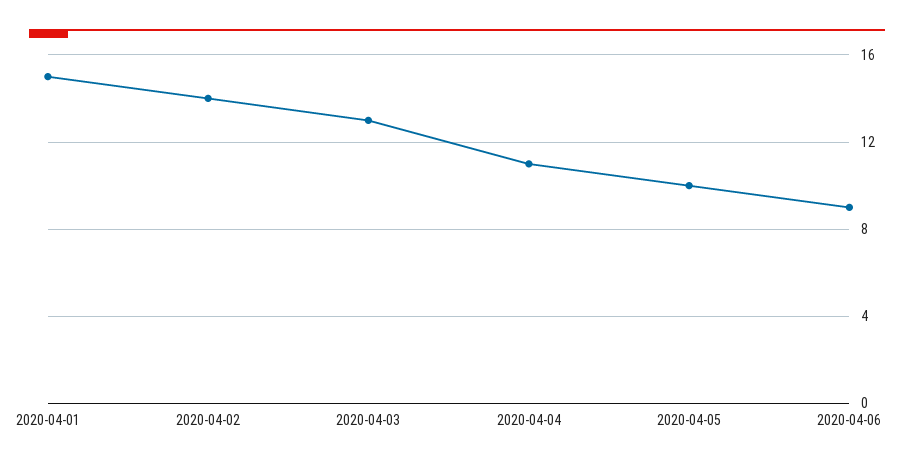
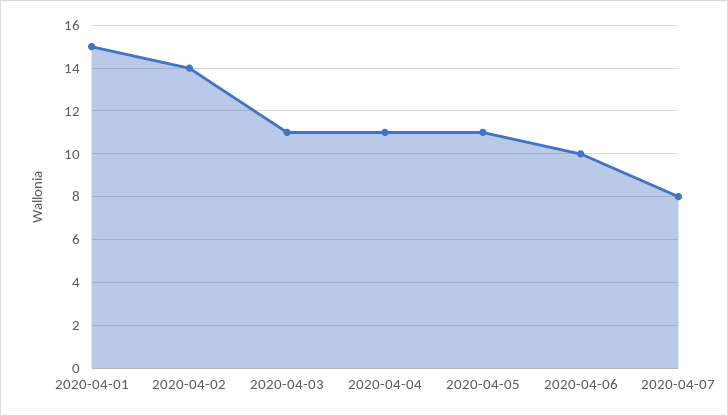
2020-04-03: 13 -> 11
2020-04-05: 10 -> 11
2020-04-06: 9 -> 10
2020-04-07: none -> 8

